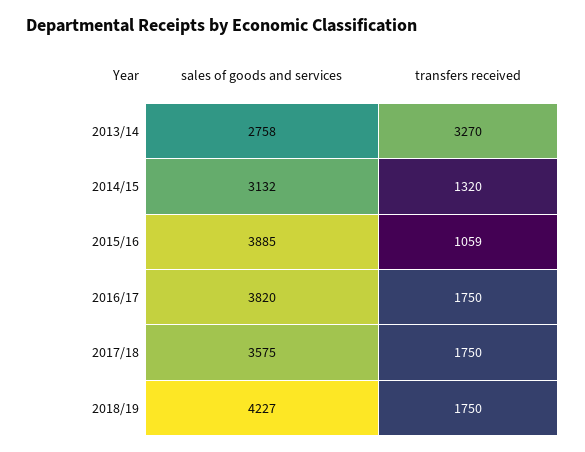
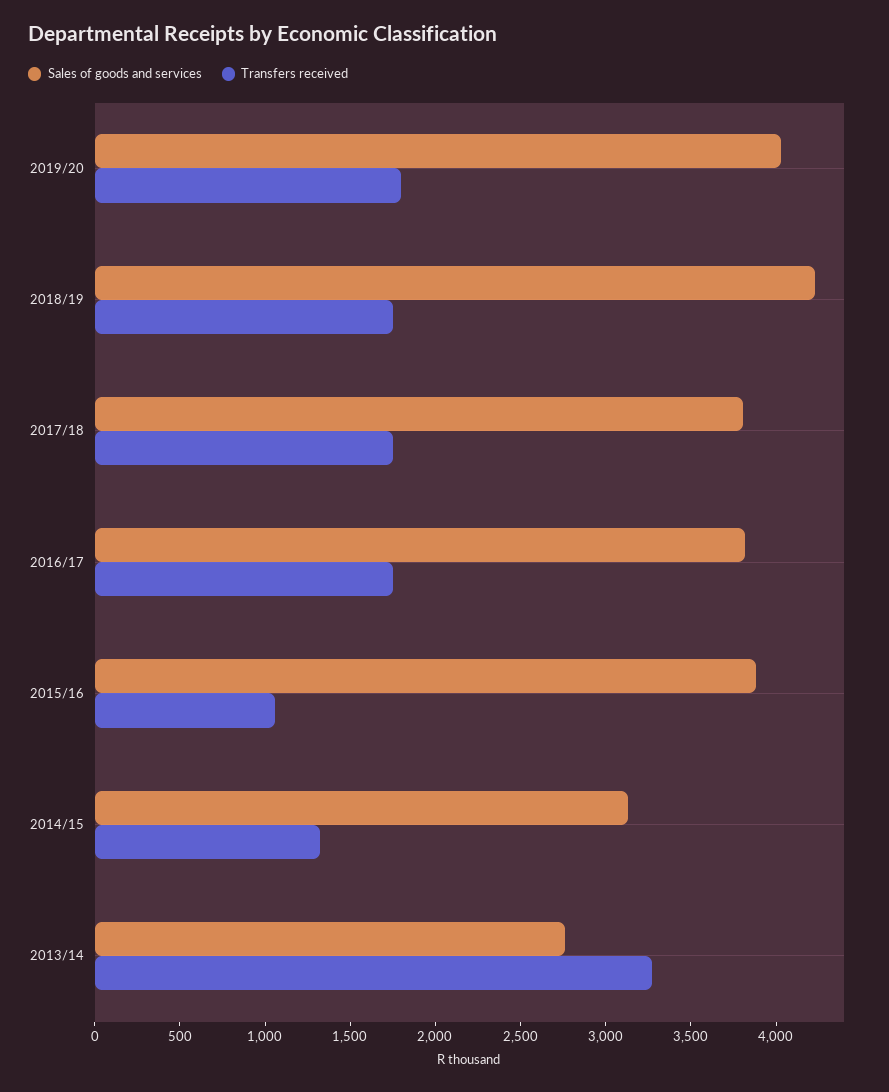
sales of goods and services, 2017/18: 3575 -> 3800
sales of goods and services, 2019/20: none -> 4000
transfers received, 2019/20: none -> 1800

